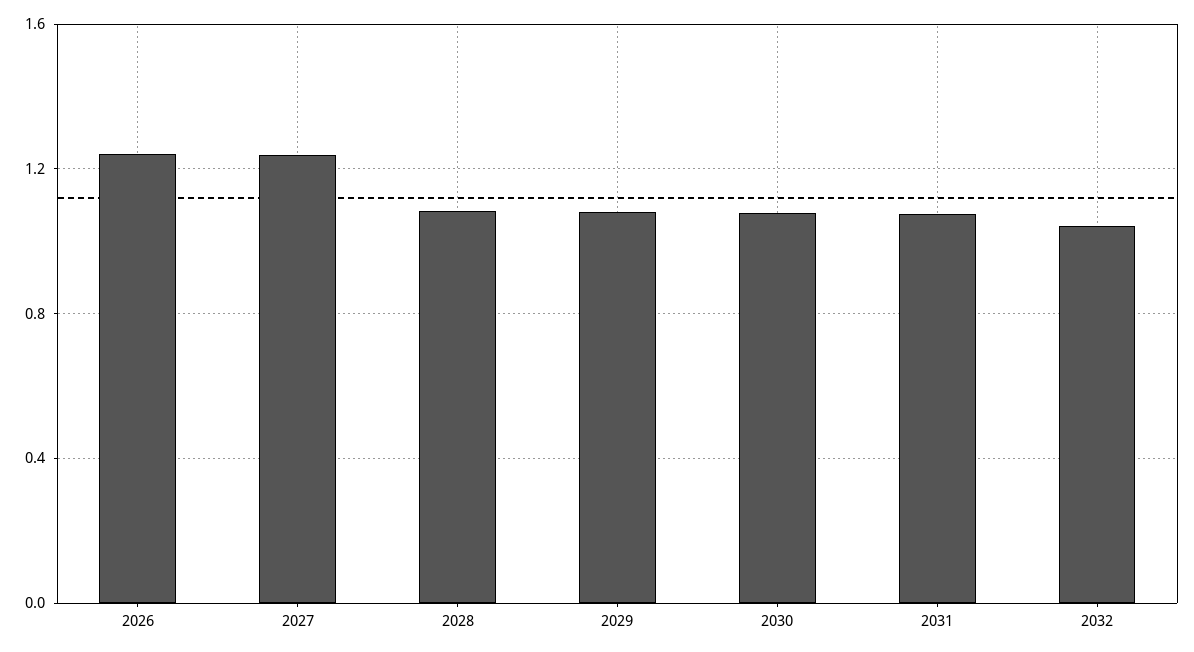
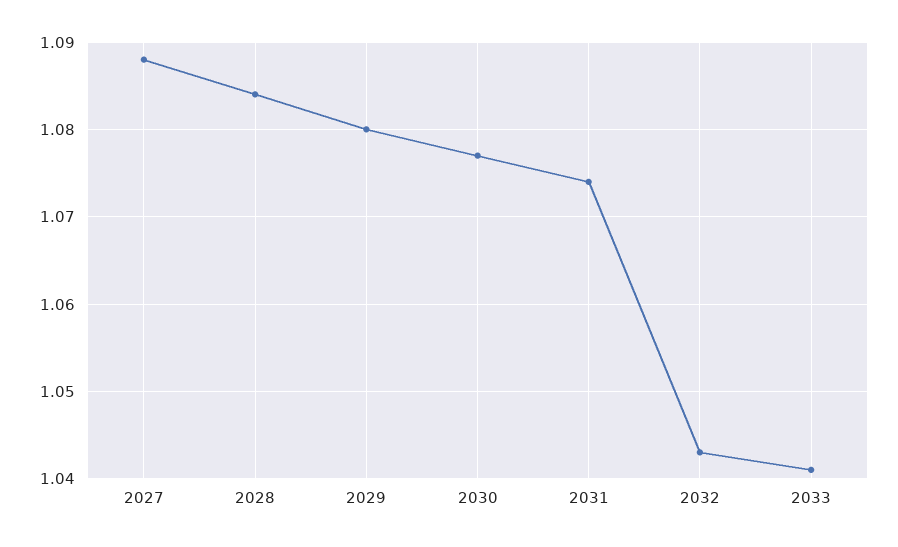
2026: 1.25 -> none
2027: 1.25 -> 1.088
2033: none -> 1.041

